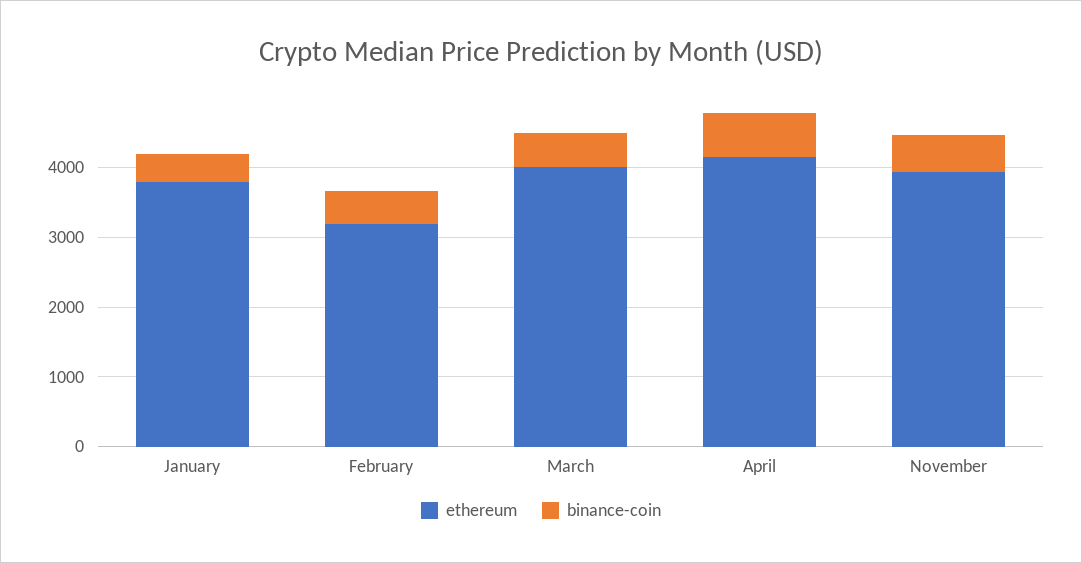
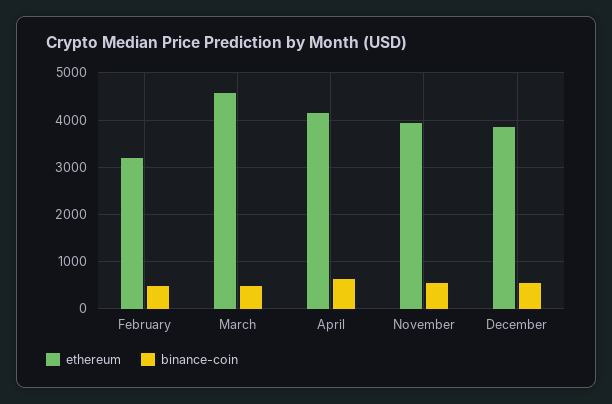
ethereum, January: 3800 -> none
binance-coin, January: 400 -> none
ethereum, March: 4000 -> 4600
ethereum, December: none -> 3800
binance-coin, December: none -> 600

